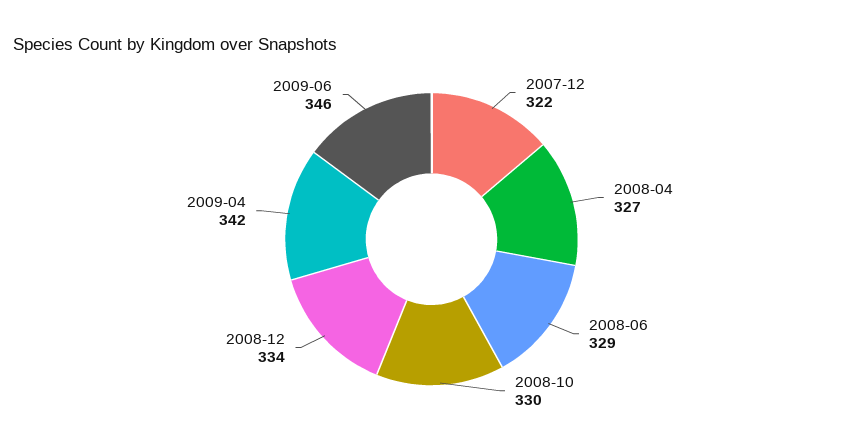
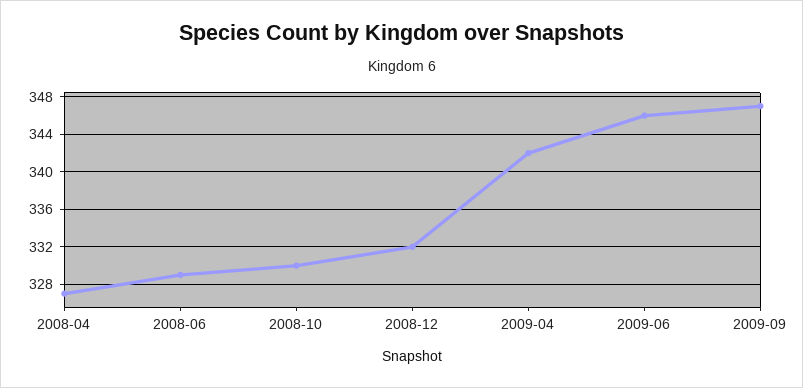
2007-12: 322 -> none
2008-12: 334 -> 332
2009-09: none -> 347

